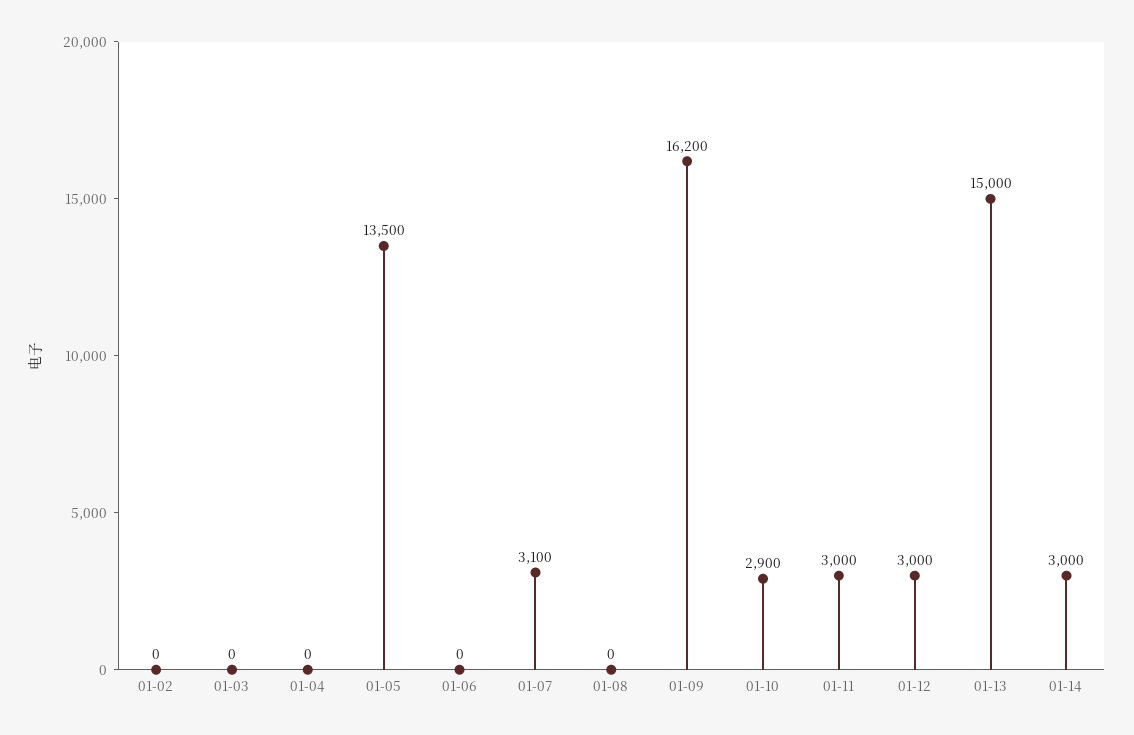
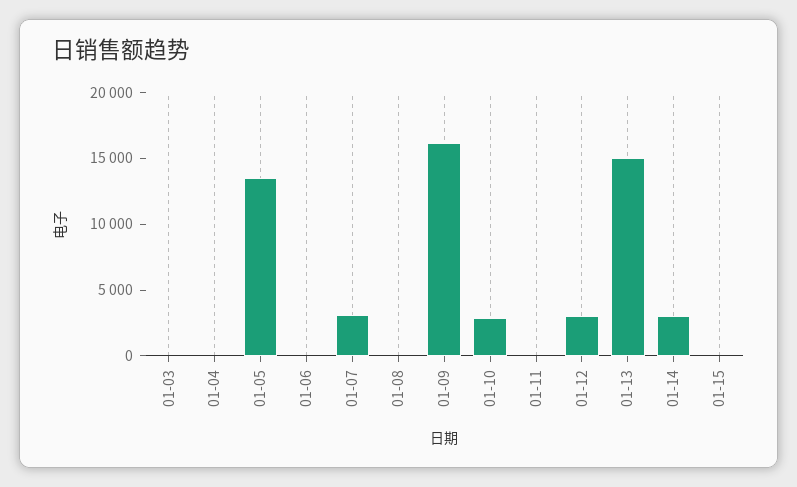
01-02: 0 -> none
01-11: 3000 -> 0
01-15: none -> 0

